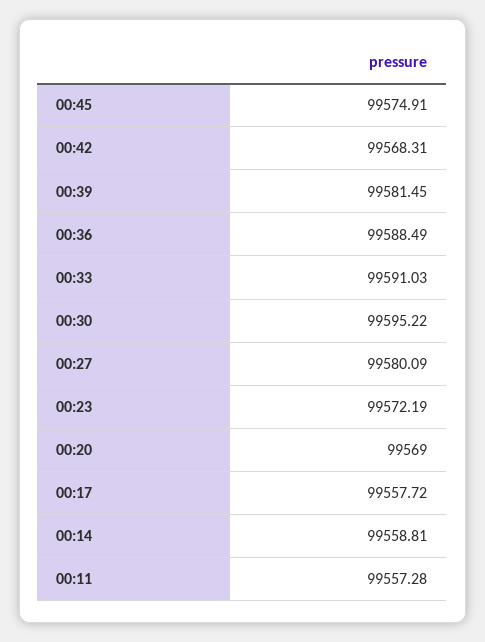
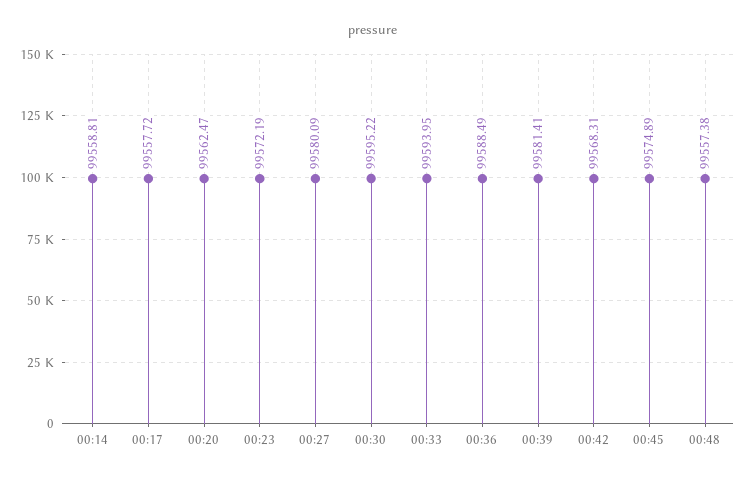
00:45: 99574.91 -> 99574.89
00:39: 99581.45 -> 99581.41
00:33: 99591.03 -> 99593.95
00:20: 99569 -> 99562.47
00:11: 99557.28 -> none
00:48: none -> 99557.38

